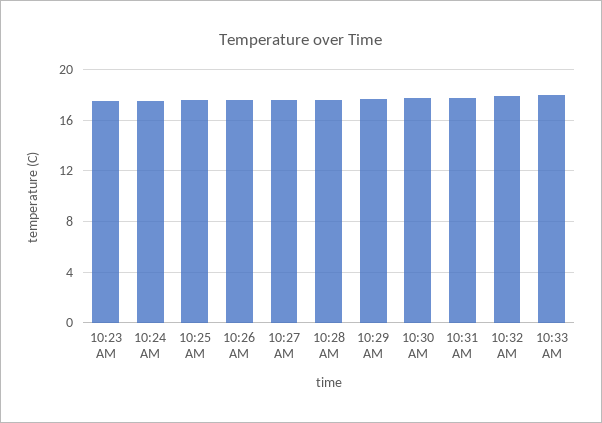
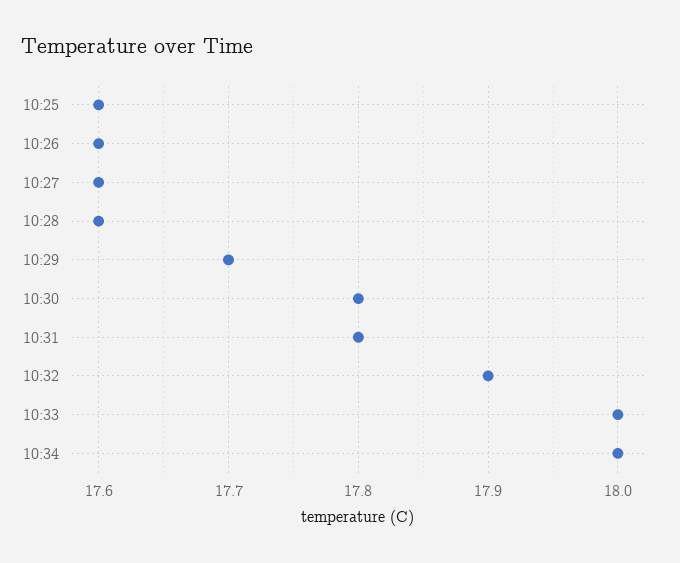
10:23 AM: 17.5 -> none
10:24 AM: 17.5 -> none
10:34: none -> 18

